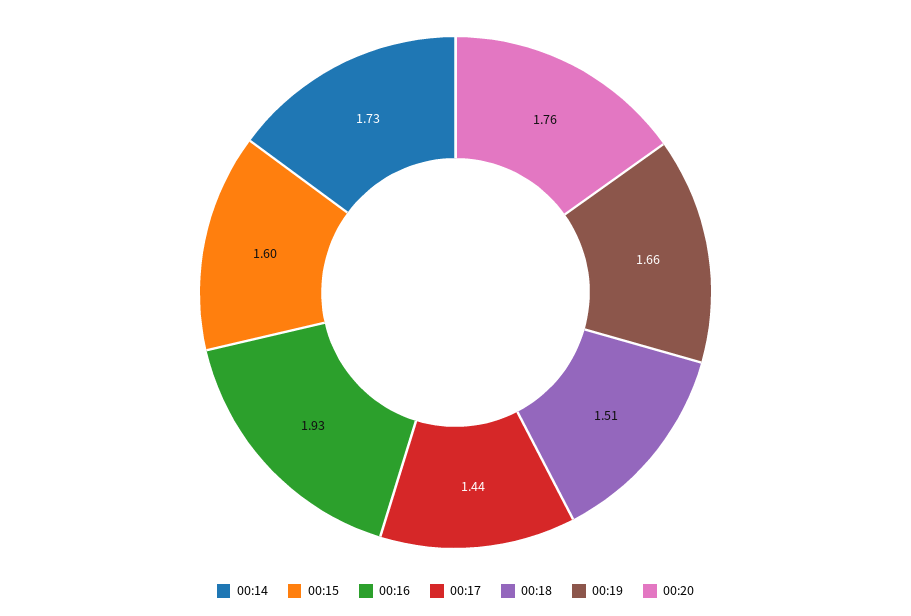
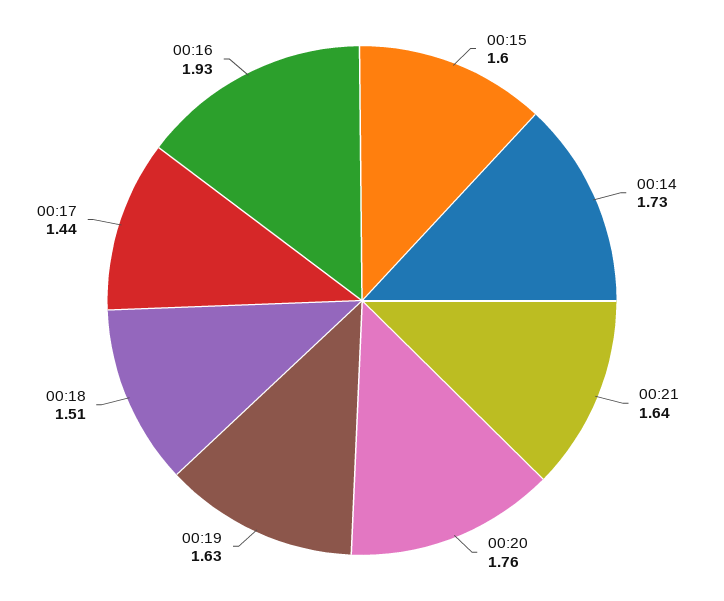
00:19: 1.66 -> 1.63
00:21: none -> 1.64

